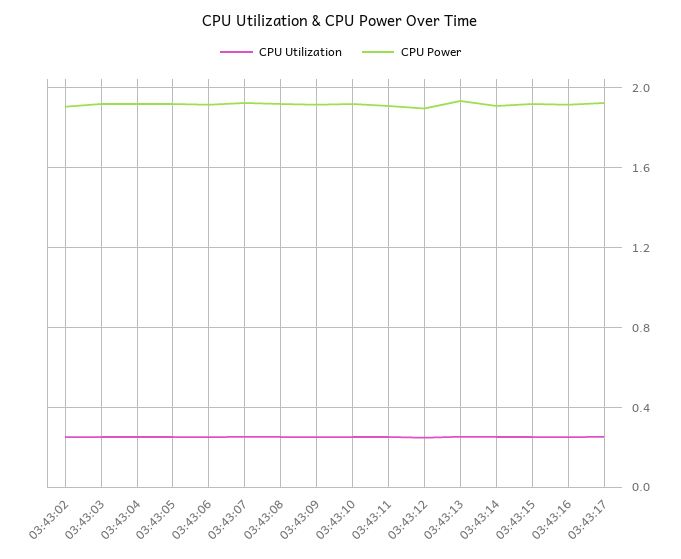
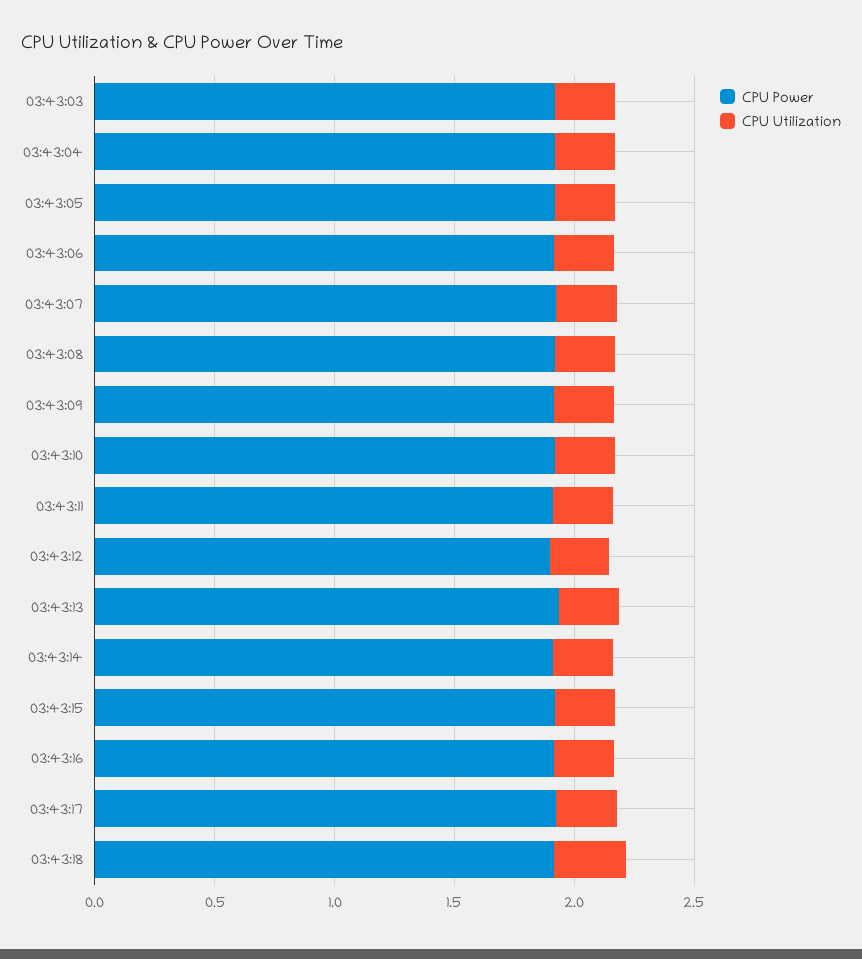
CPU Utilization, 03:43:02: 0.25 -> none
CPU Power, 03:43:02: 1.9 -> none
CPU Power, 03:43:18: none -> 1.9
CPU Utilization, 03:43:18: none -> 0.3

